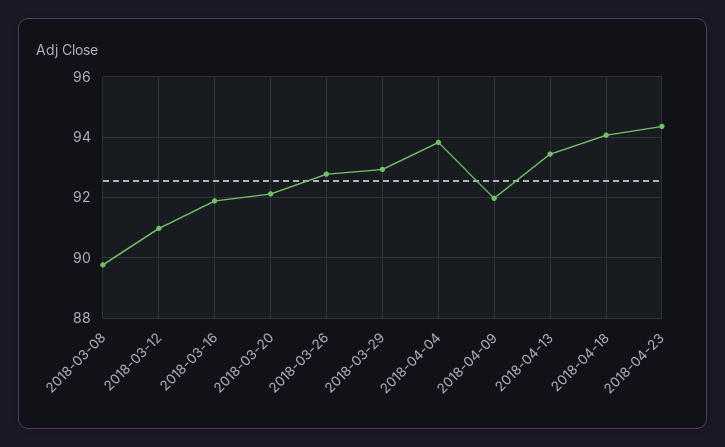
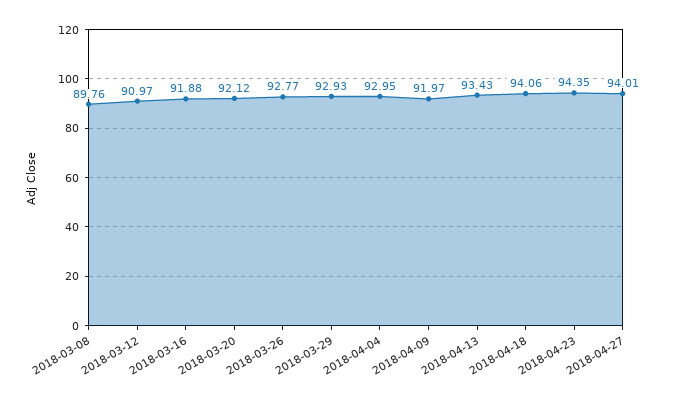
2018-04-04: 93.8 -> 92.95
2018-04-27: none -> 94.01

